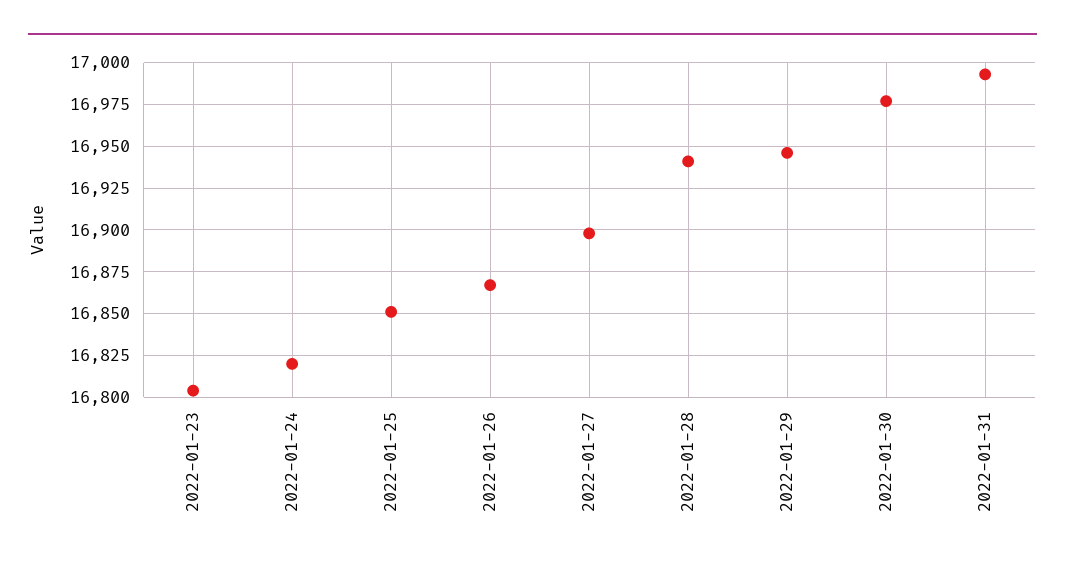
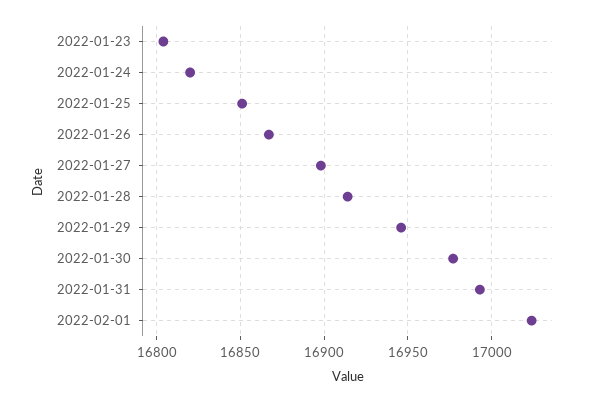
2022-01-28: 16940 -> 16915
2022-02-01: none -> 17025

